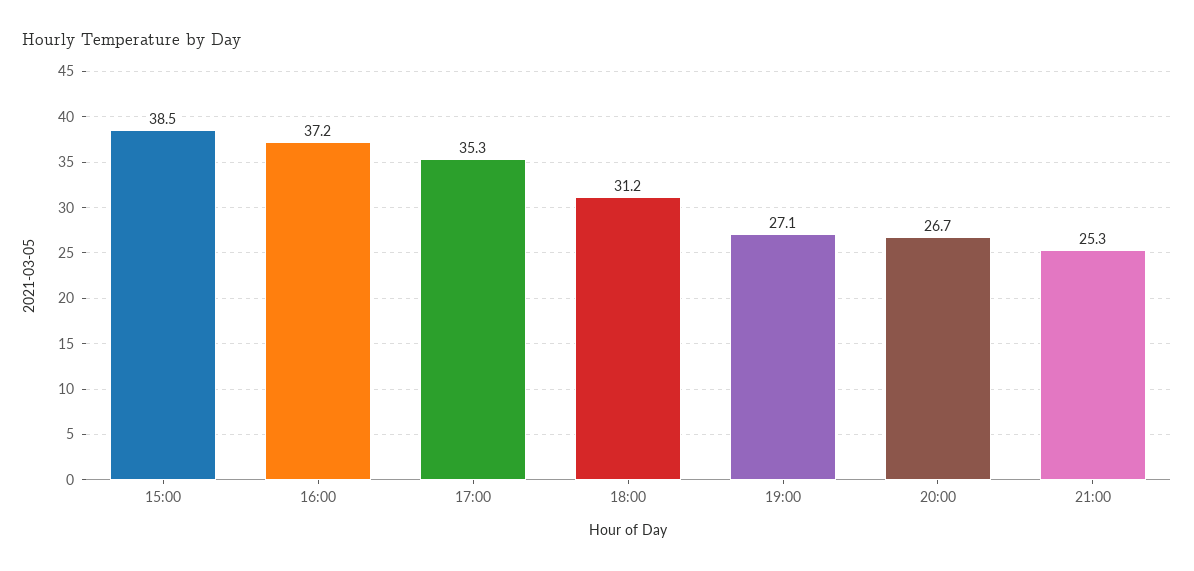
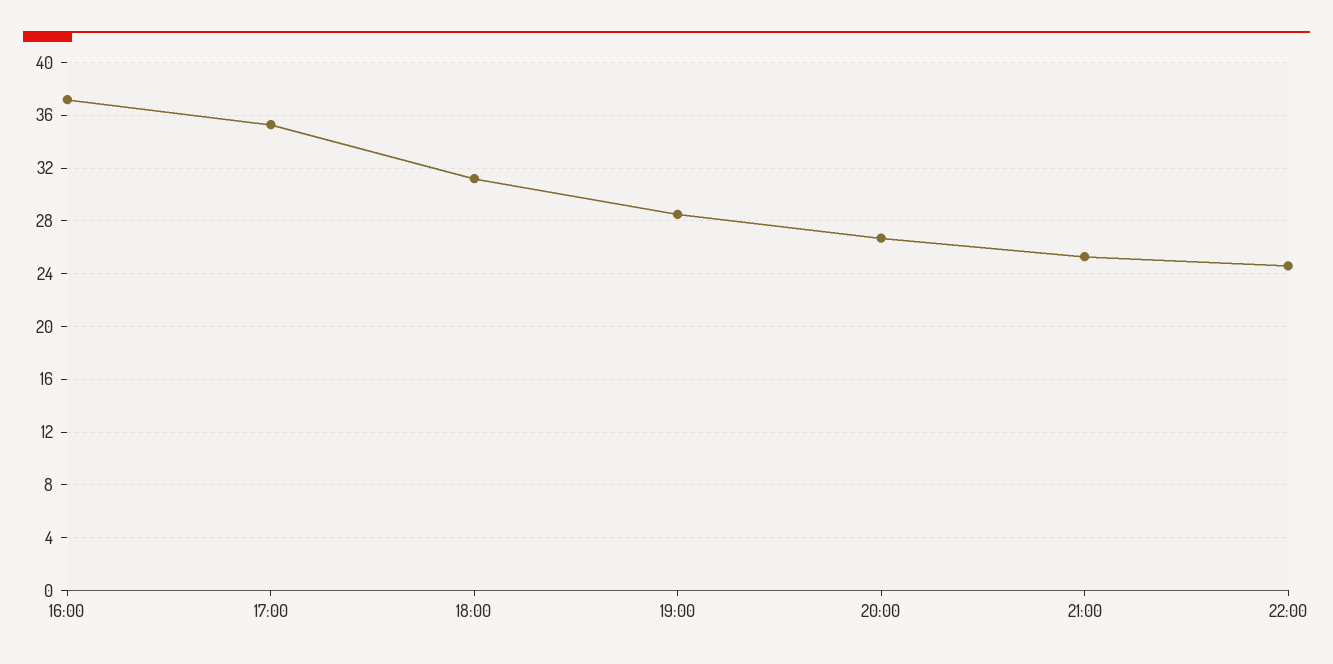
15:00: 38.5 -> none
19:00: 27.1 -> 28.5
22:00: none -> 24.5

